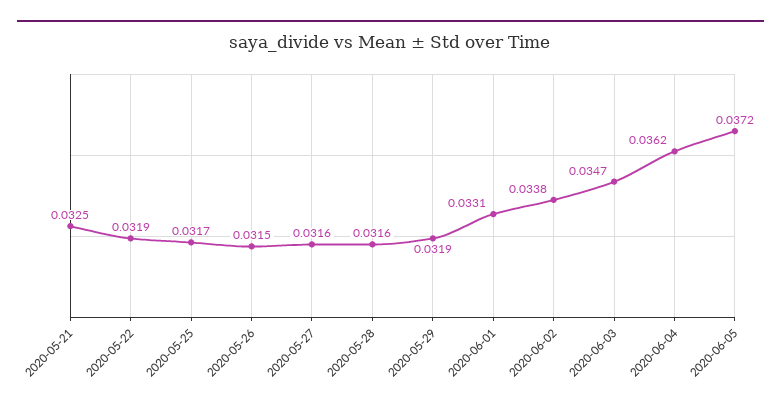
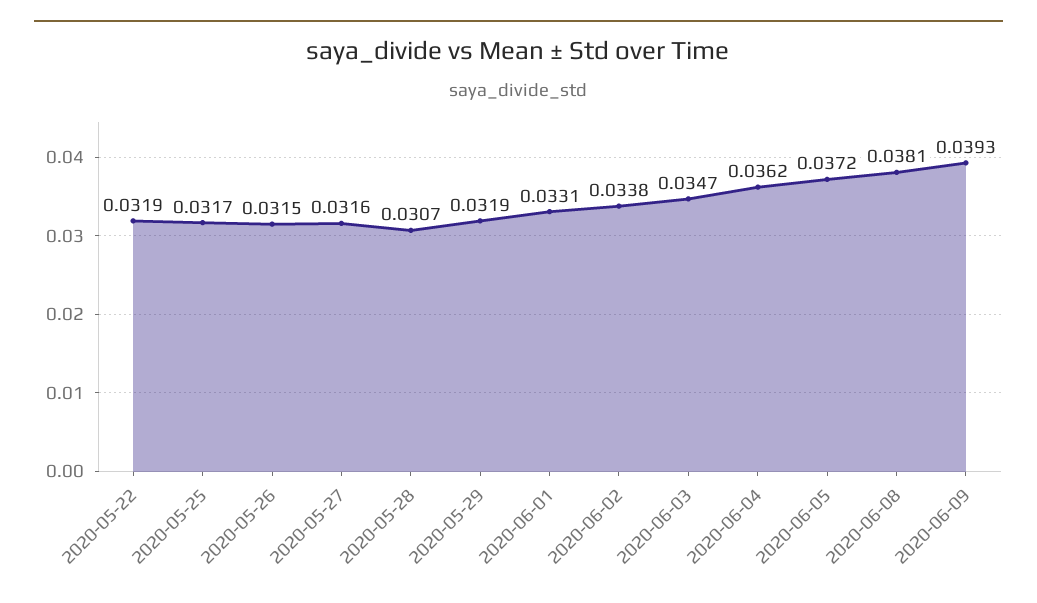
2020-05-21: 0.0325 -> none
2020-05-28: 0.0316 -> 0.0307
2020-06-08: none -> 0.0381
2020-06-09: none -> 0.0393

